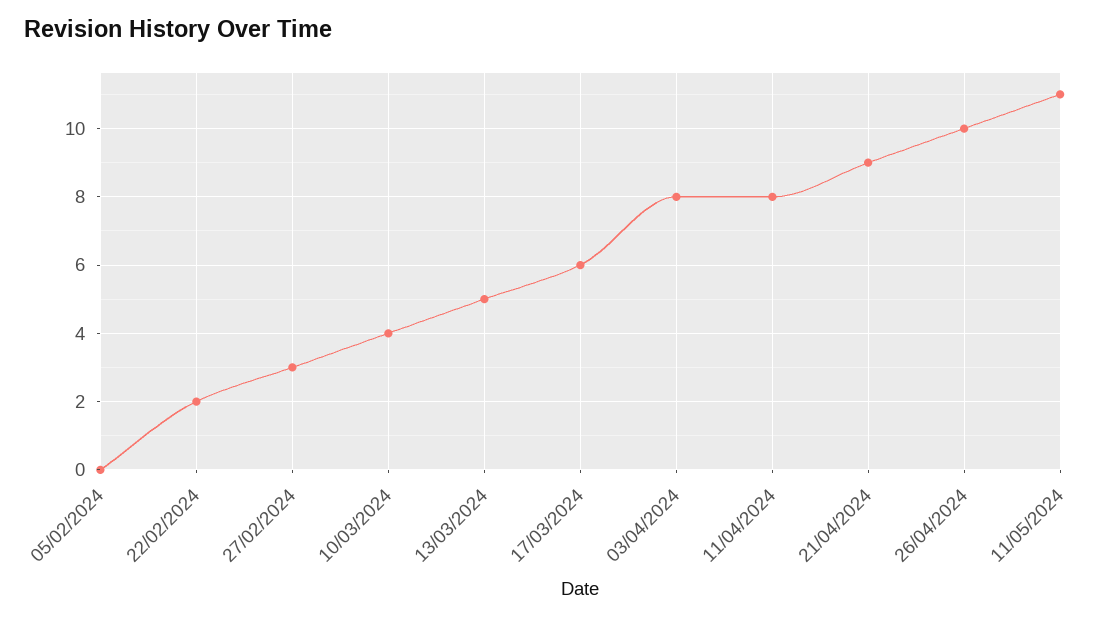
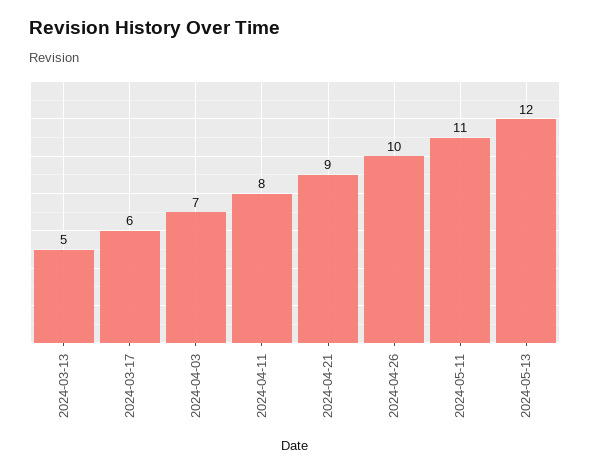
05/02/2024: 0 -> none
22/02/2024: 2 -> none
27/02/2024: 3 -> none
10/03/2024: 4 -> none
03/04/2024: 8 -> 7
2024-05-13: none -> 12

